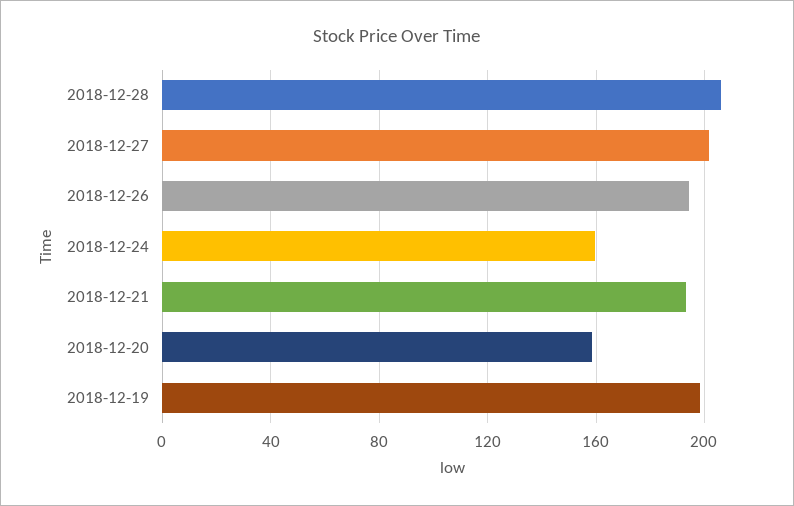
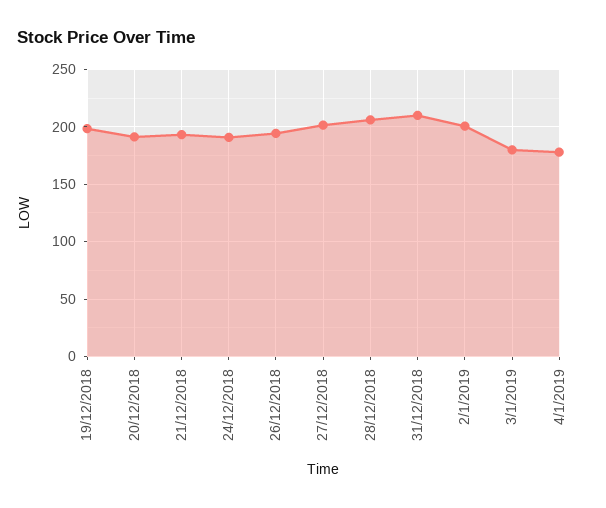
2018-12-24: 160 -> 190
2018-12-20: 160 -> 190
31/12/2018: none -> 210
2/1/2019: none -> 200
3/1/2019: none -> 180
4/1/2019: none -> 180

